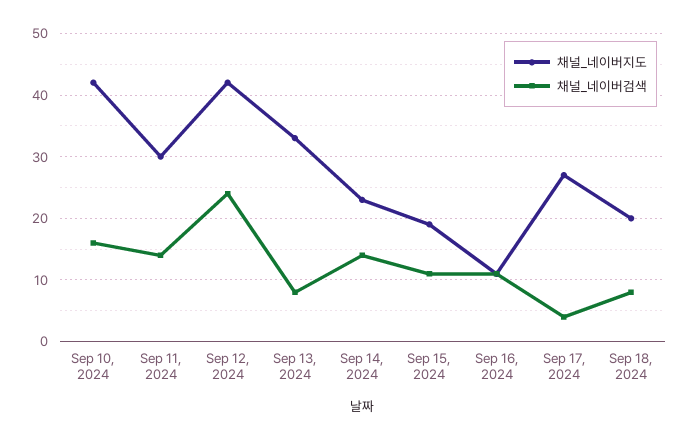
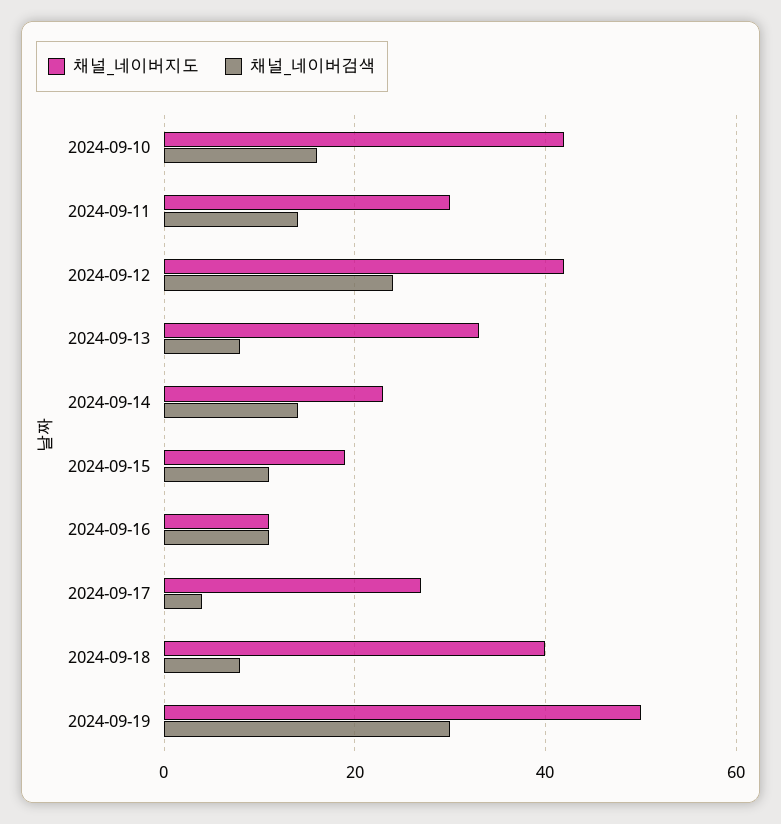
채널_네이버지도, Sep 18, 2024: 20 -> 40
채널_네이버지도, 2024-09-19: none -> 50
채널_네이버검색, 2024-09-19: none -> 30

